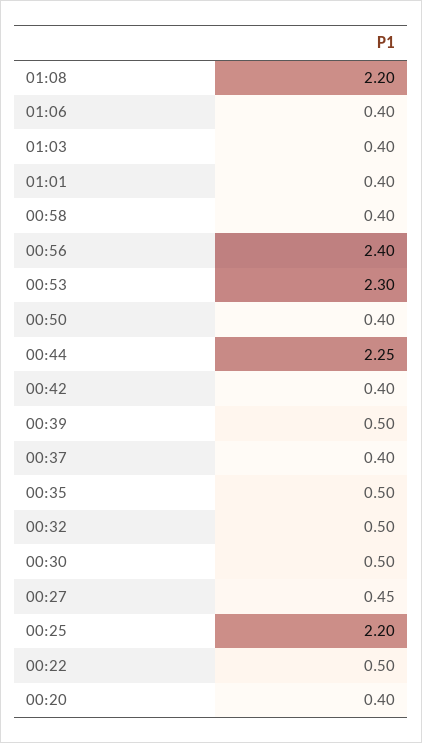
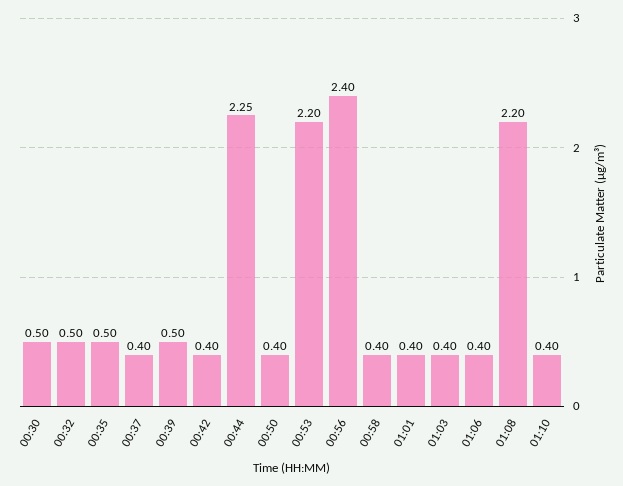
00:53: 2.3 -> 2.2
00:27: 0.45 -> none
00:25: 2.2 -> none
00:22: 0.5 -> none
00:20: 0.4 -> none
01:10: none -> 0.4

